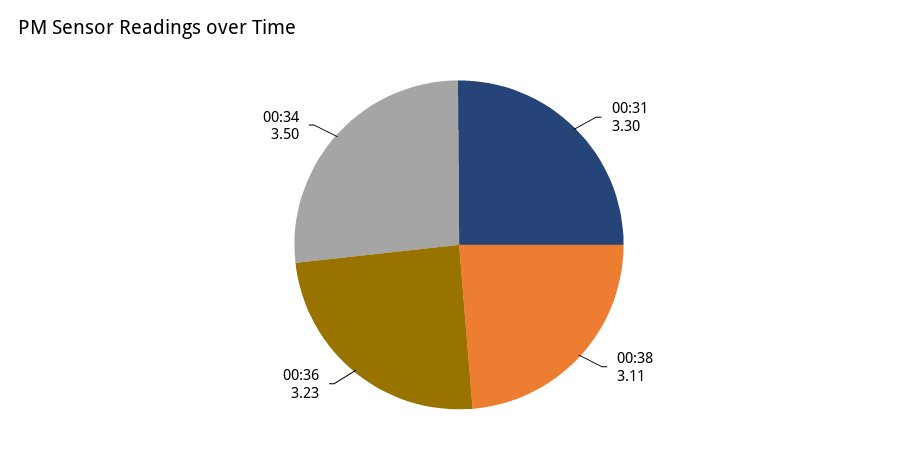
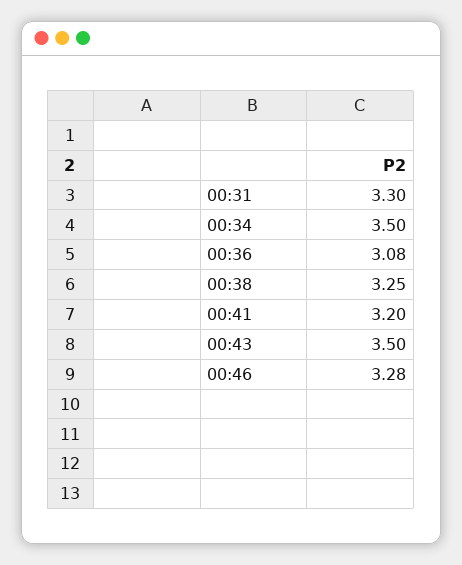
00:38: 3.11 -> 3.25
00:36: 3.23 -> 3.08
00:41: none -> 3.2
00:43: none -> 3.5
00:46: none -> 3.28

